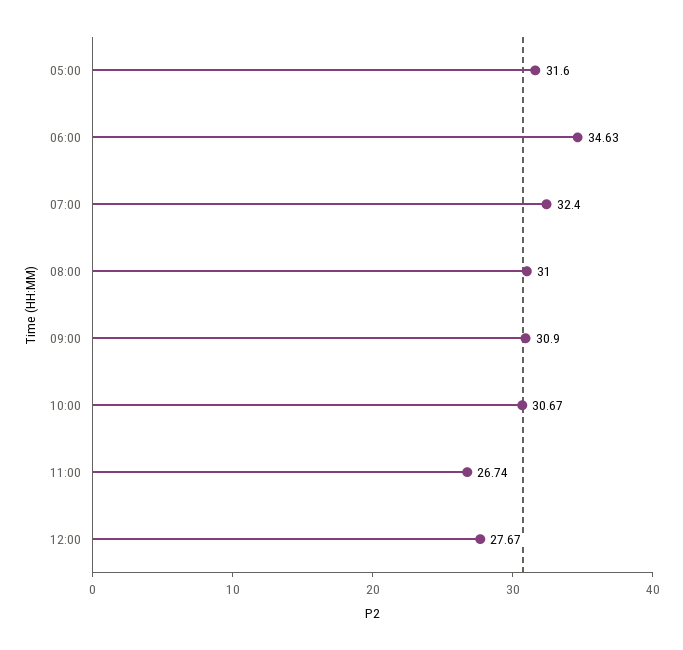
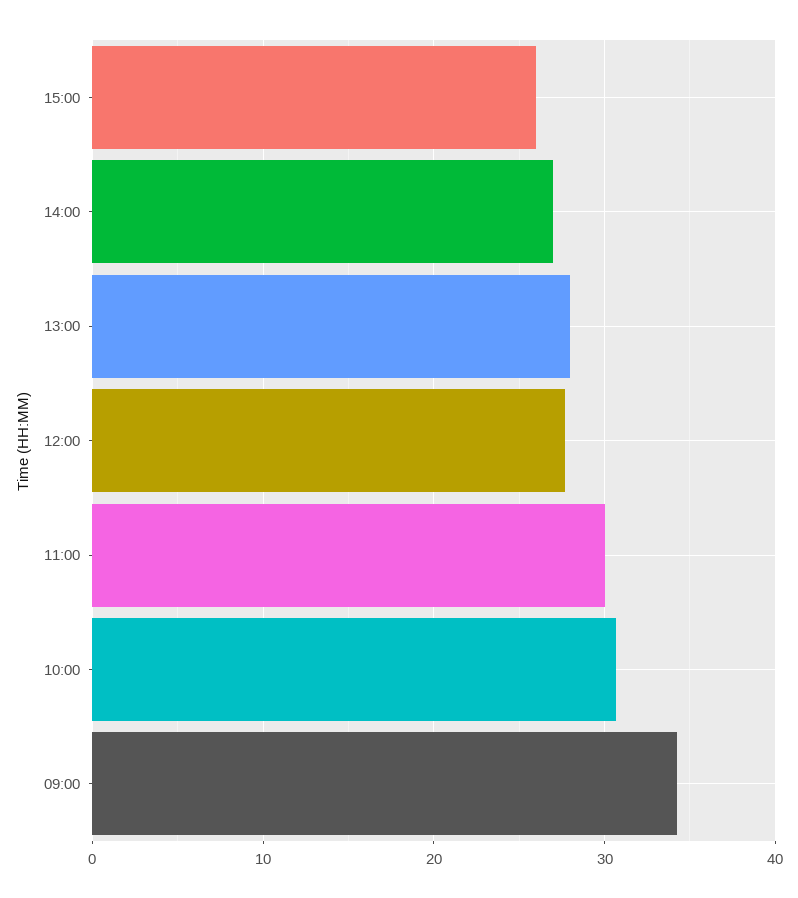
05:00: 31.6 -> none
06:00: 34.63 -> none
07:00: 32.4 -> none
08:00: 31 -> none
09:00: 30.9 -> 34
11:00: 26.74 -> 30
15:00: none -> 26
14:00: none -> 27
13:00: none -> 28

